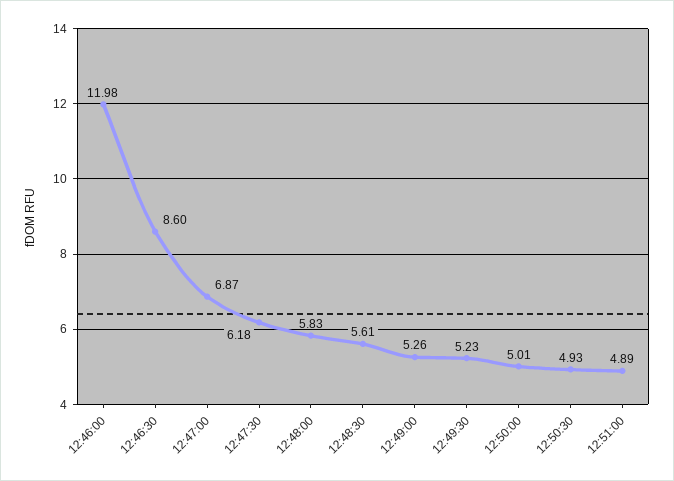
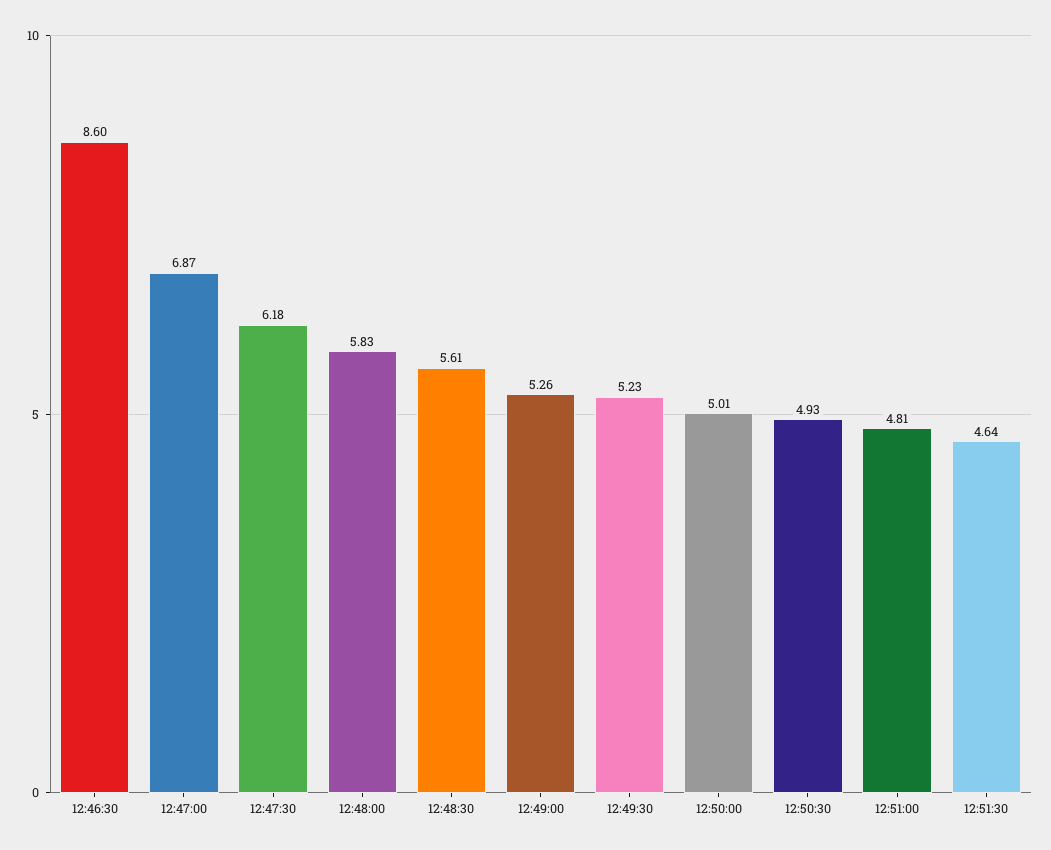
12:46:00: 11.98 -> none
12:51:00: 4.89 -> 4.81
12:51:30: none -> 4.64

